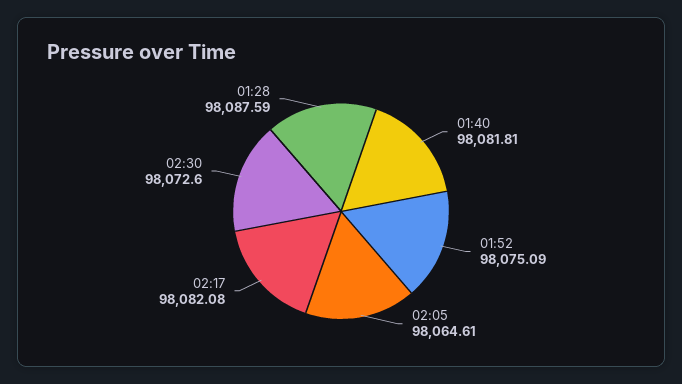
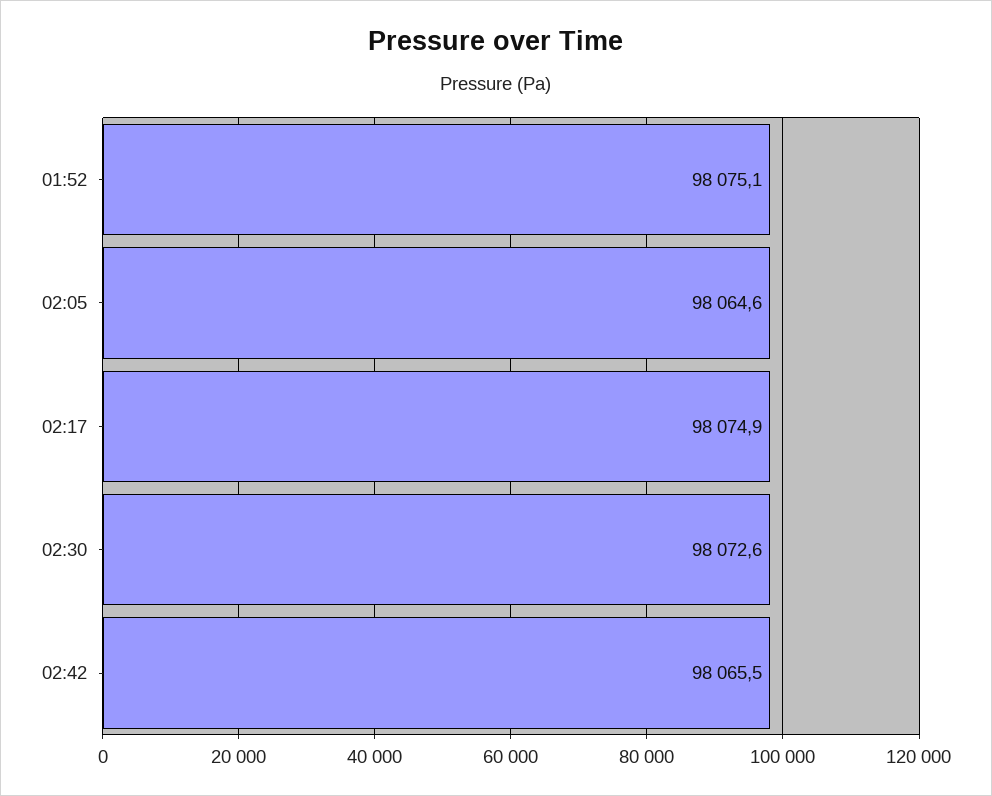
01:40: 98081.81 -> none
02:17: 98082.08 -> 98074.9
01:28: 98087.59 -> none
02:42: none -> 98065.5

